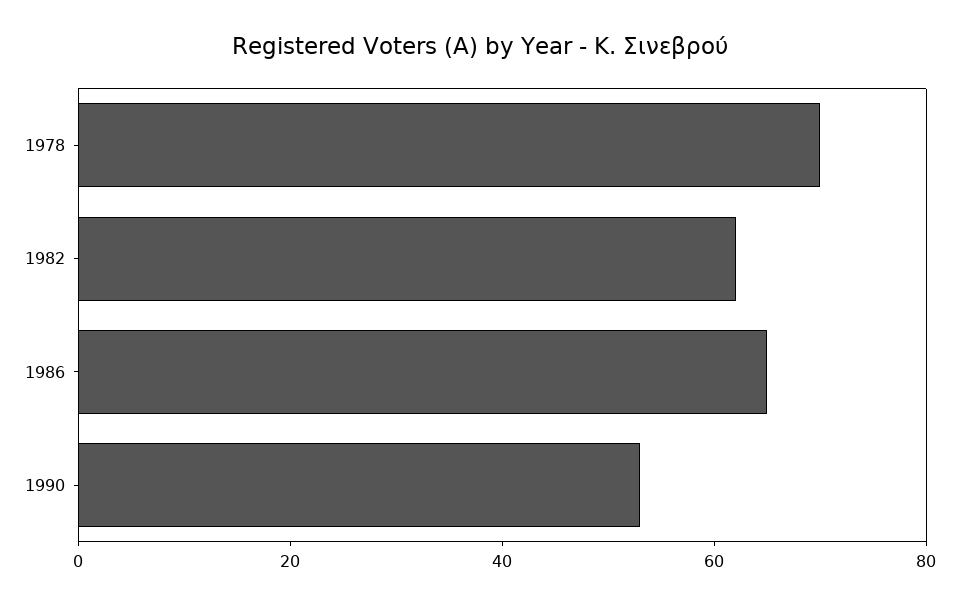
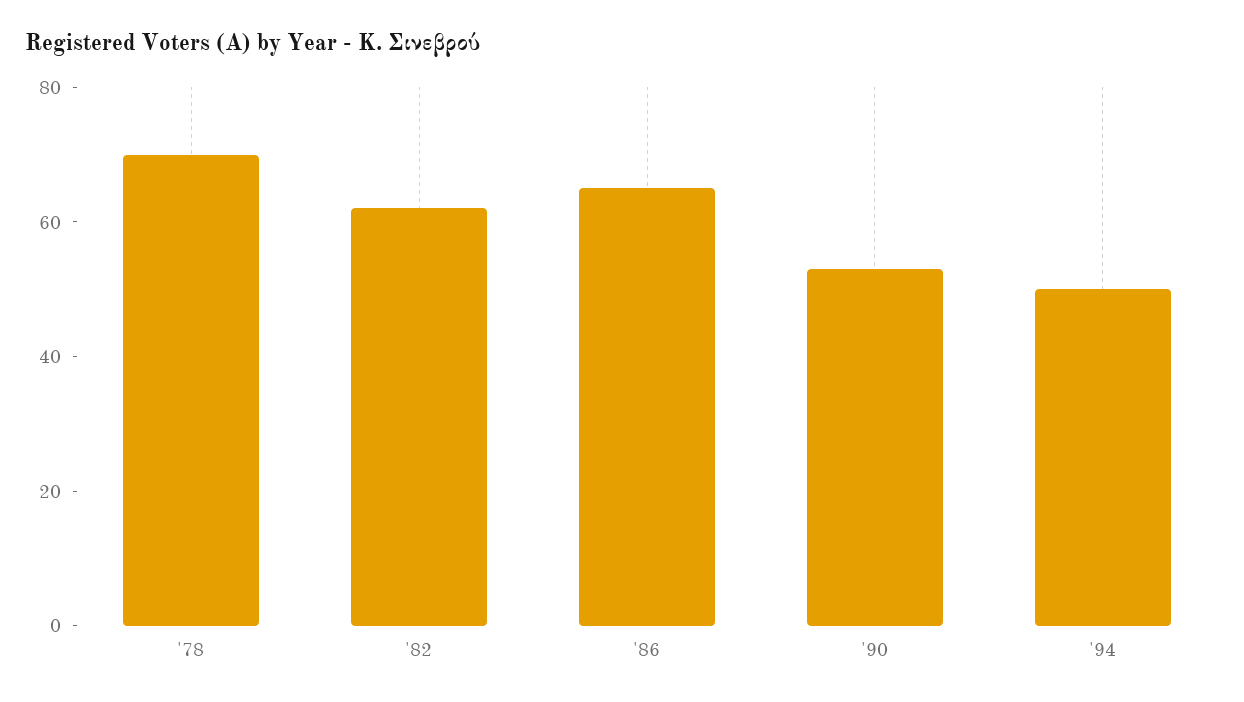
'94: none -> 50

